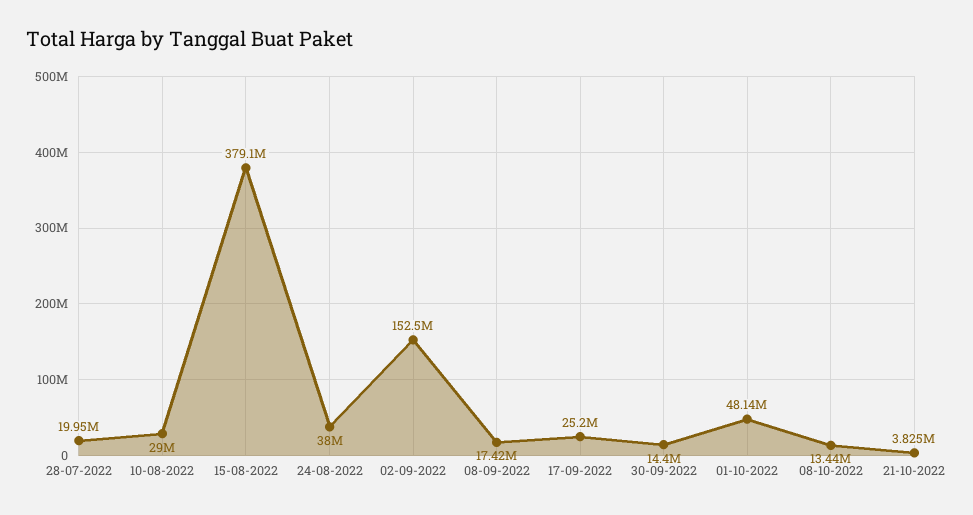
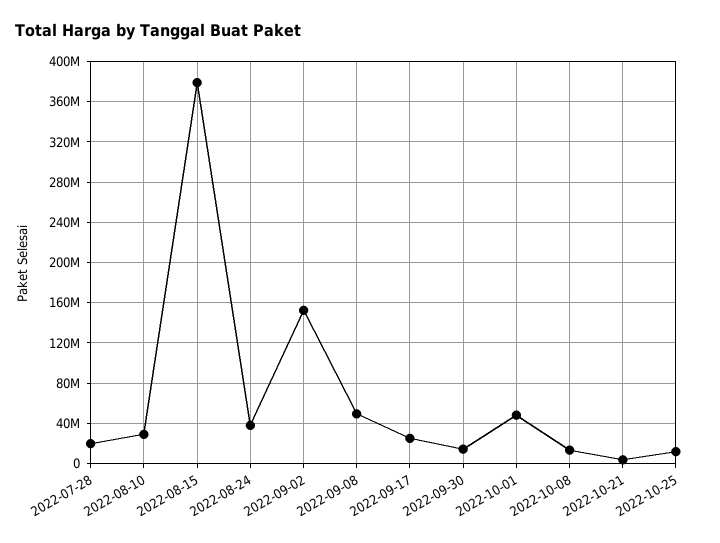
08-09-2022: 17420000 -> 50000000
2022-10-25: none -> 10000000

